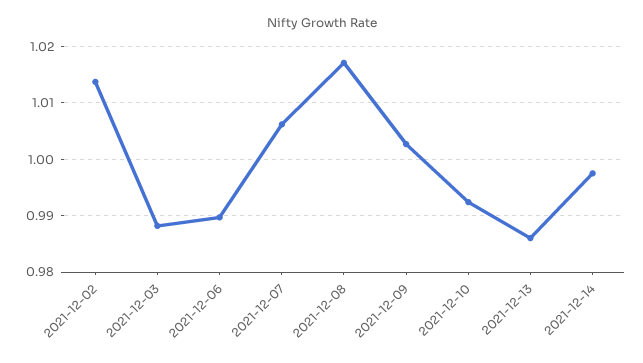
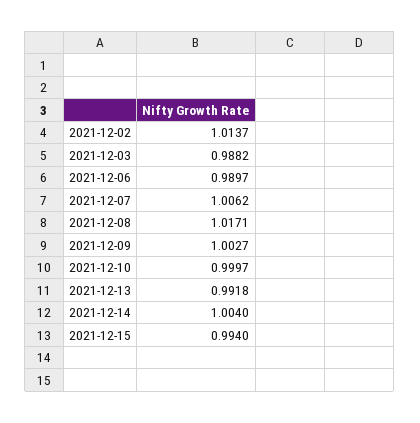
2021-12-10: 0.992 -> 0.9997
2021-12-13: 0.986 -> 0.9918
2021-12-14: 0.998 -> 1.004
2021-12-15: none -> 0.994

